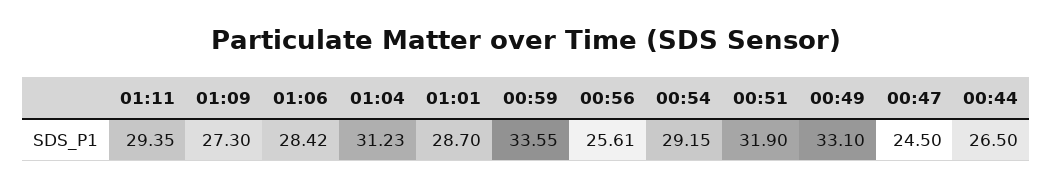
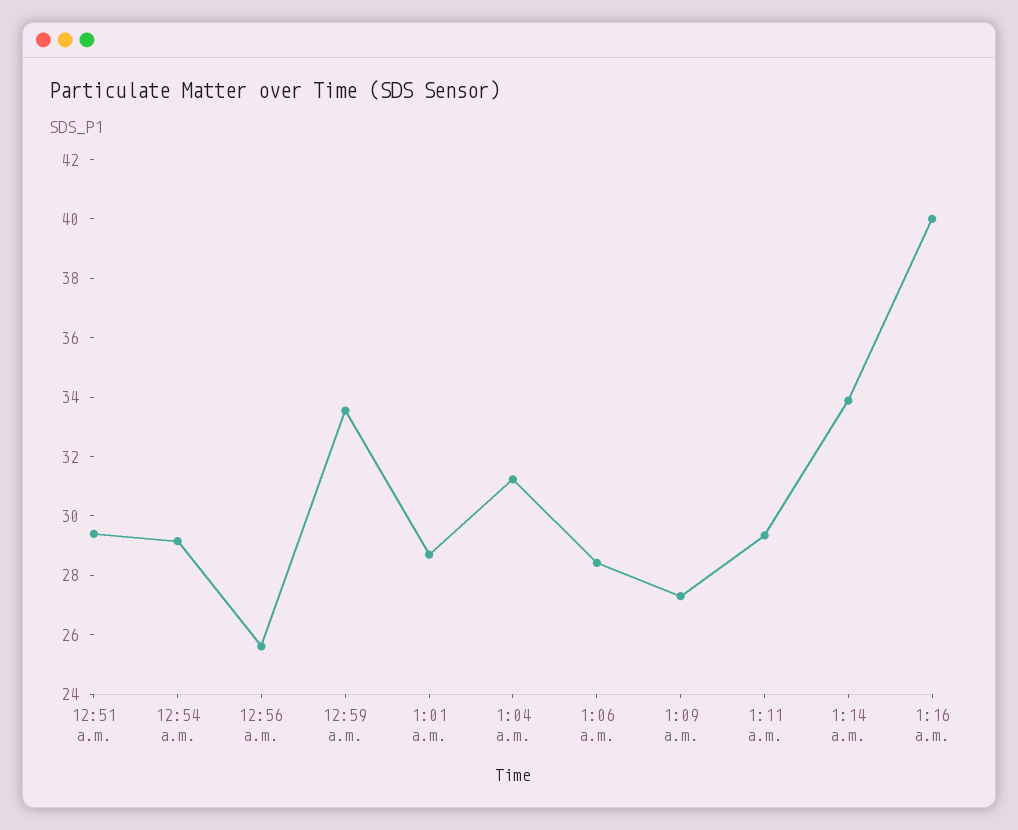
00:51: 31.9 -> 29.5
00:49: 33.1 -> none
00:47: 24.5 -> none
00:44: 26.5 -> none
1:14 a.m.: none -> 34
1:16 a.m.: none -> 40

